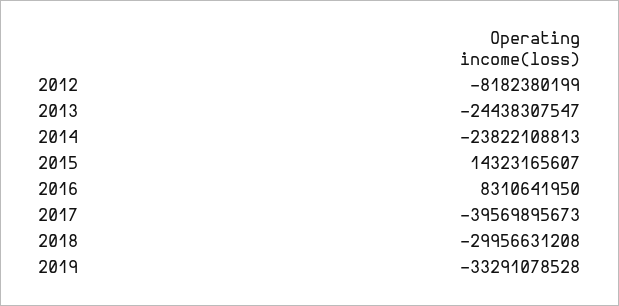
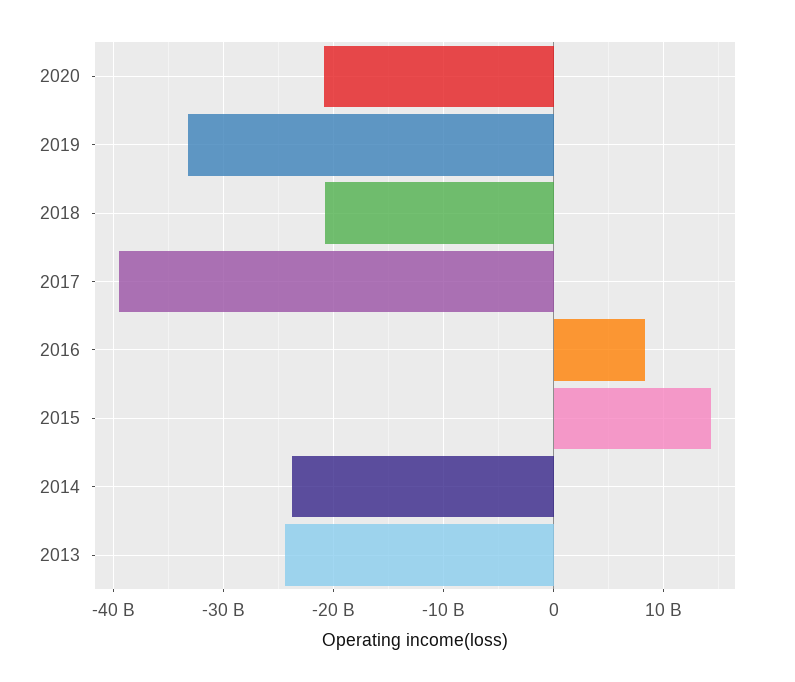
2012: -8182380199 -> none
2018: -29956631208 -> -21000000000
2020: none -> -21000000000

